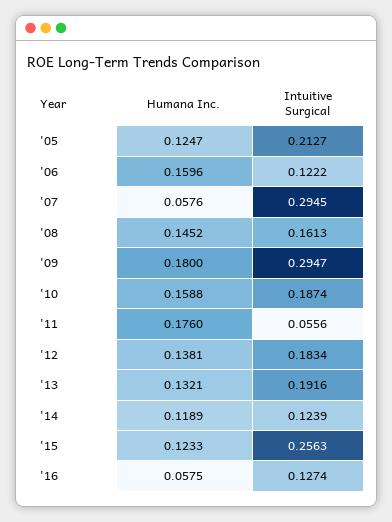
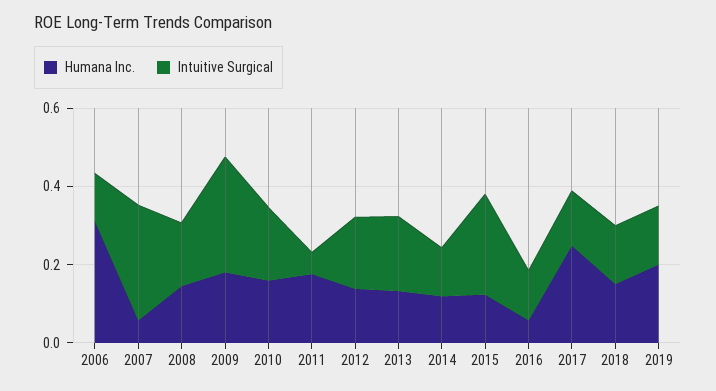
Humana Inc., '05: 0.1247 -> none
Intuitive Surgical, '05: 0.2127 -> none
Humana Inc., '06: 0.1596 -> 0.3
Humana Inc., 2017: none -> 0.25
Intuitive Surgical, 2017: none -> 0.15
Humana Inc., 2018: none -> 0.15
Intuitive Surgical, 2018: none -> 0.15
Humana Inc., 2019: none -> 0.2
Intuitive Surgical, 2019: none -> 0.15

